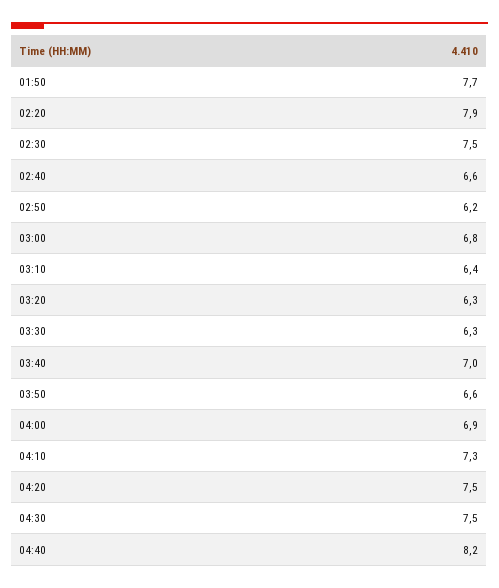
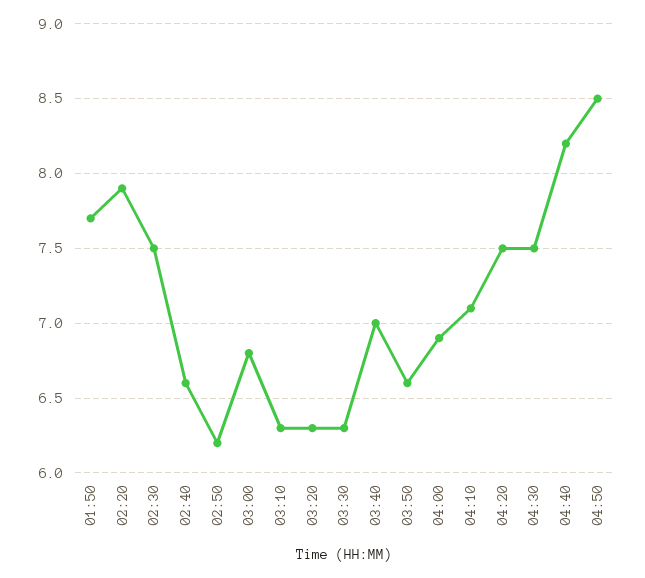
03:10: 6.4 -> 6.3
04:10: 7.3 -> 7.1
04:50: none -> 8.5

